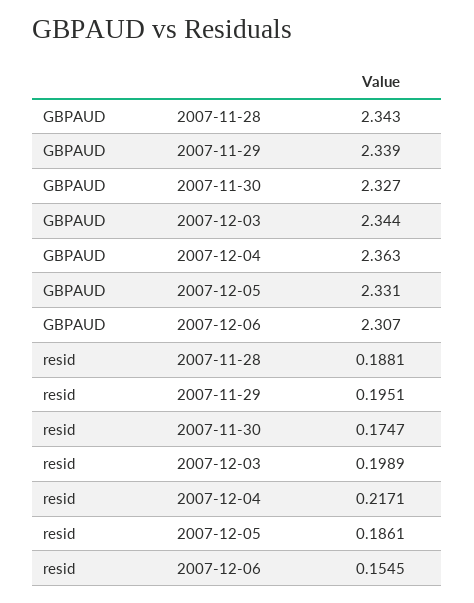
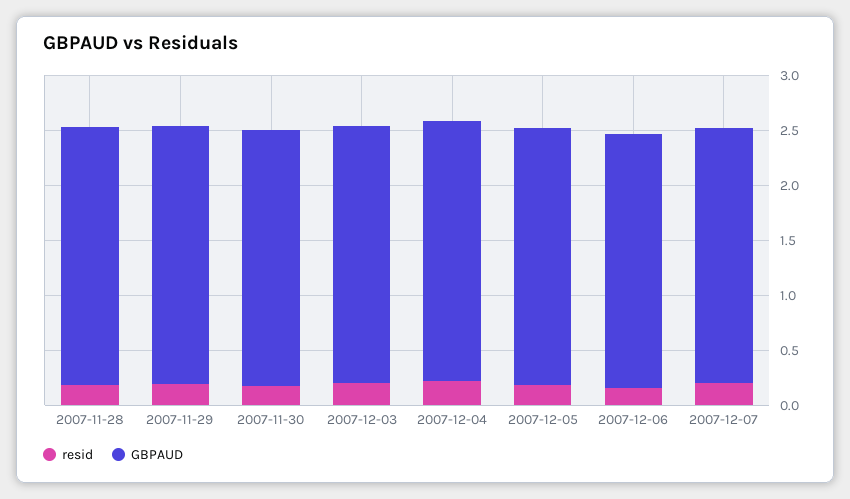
resid, 2007-12-07: none -> 0.2
GBPAUD, 2007-12-07: none -> 2.3

